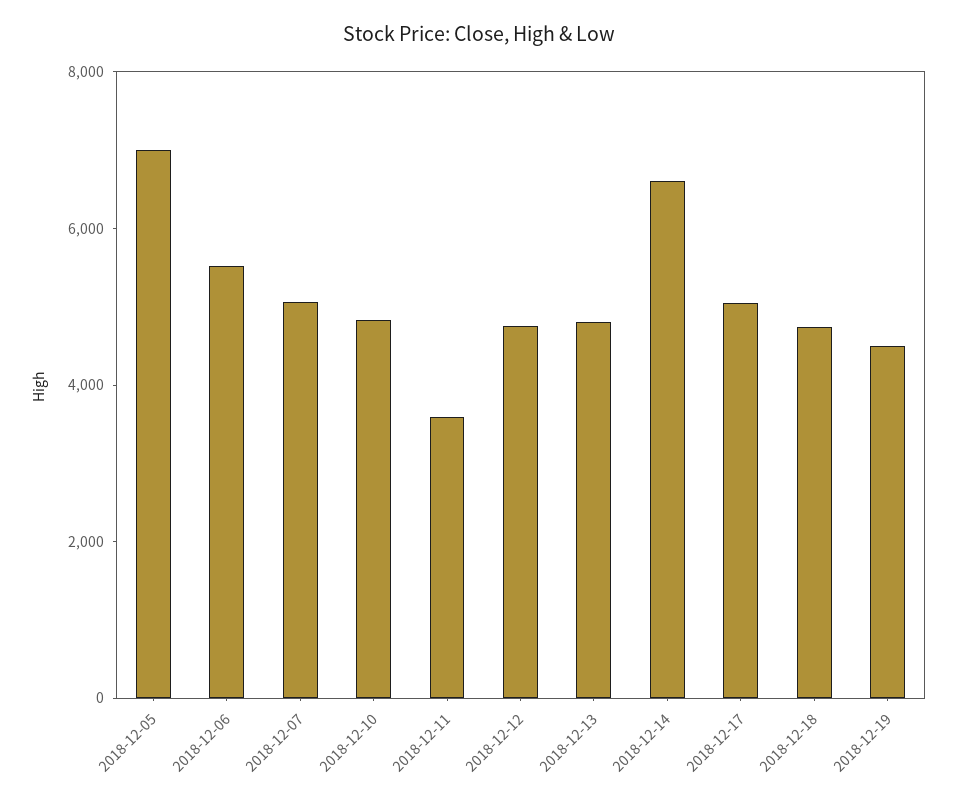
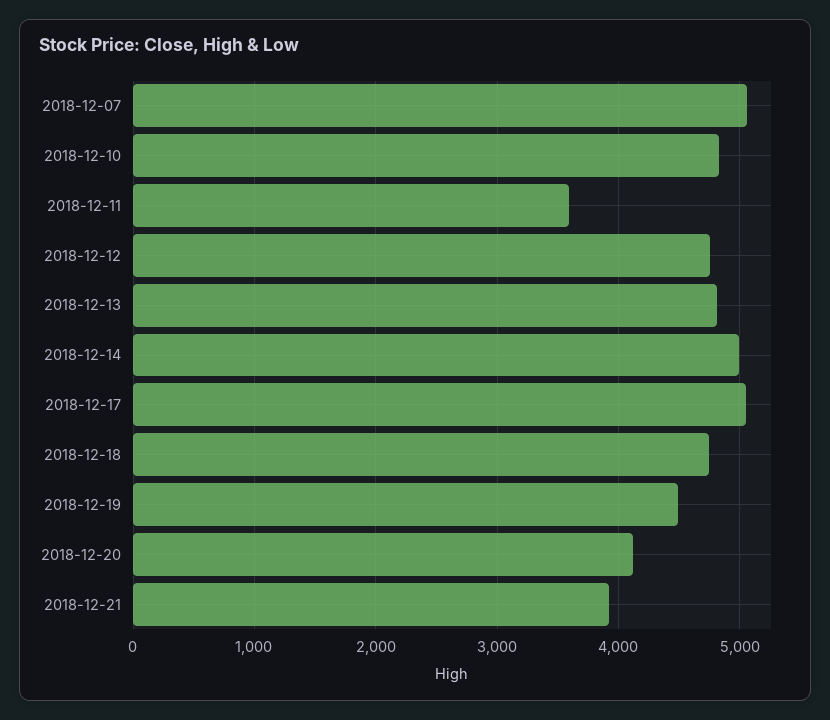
2018-12-05: 7000 -> none
2018-12-06: 5500 -> none
2018-12-14: 6500 -> 5000
2018-12-20: none -> 4100
2018-12-21: none -> 3900

